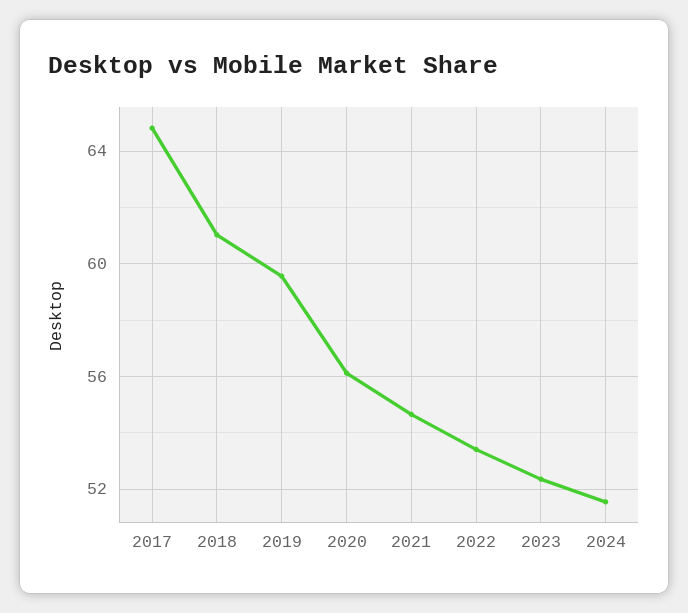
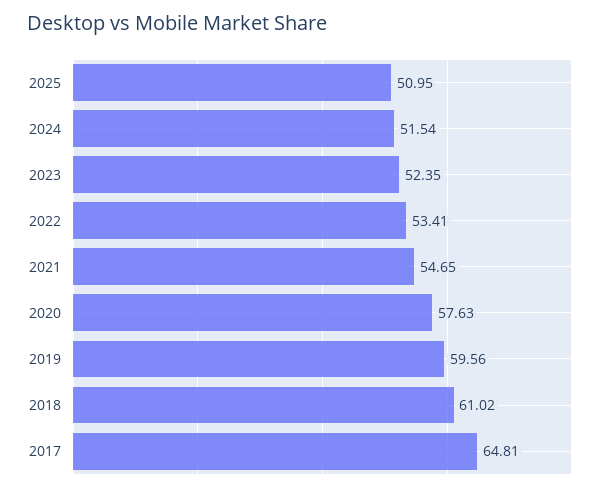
2020: 56 -> 57.63
2025: none -> 50.95

